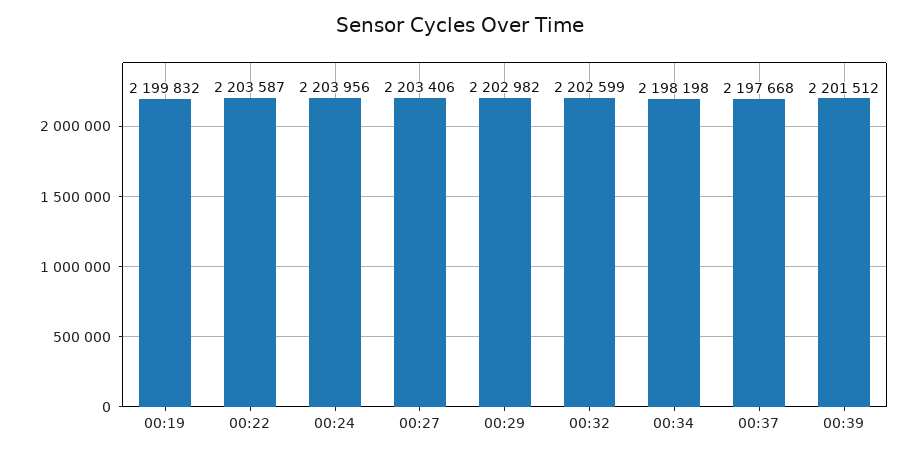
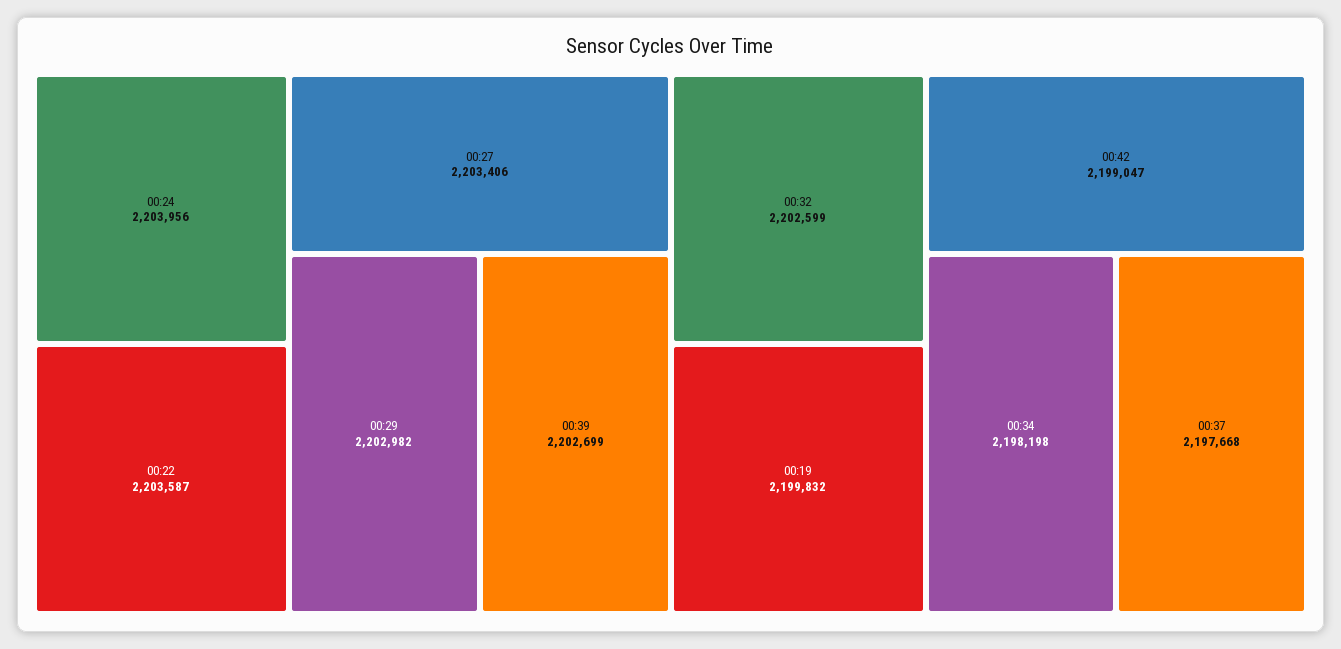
00:39: 2201512 -> 2202699
00:42: none -> 2199047

